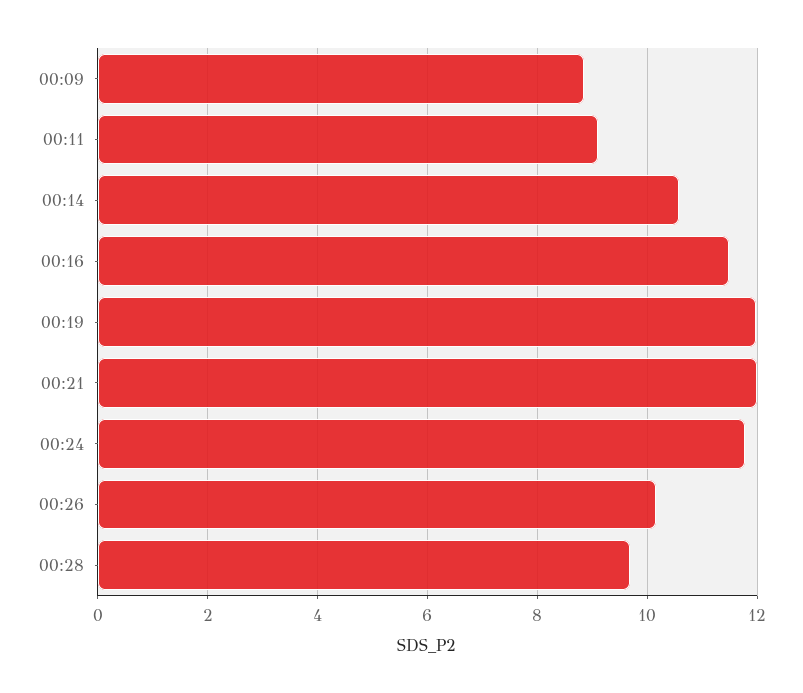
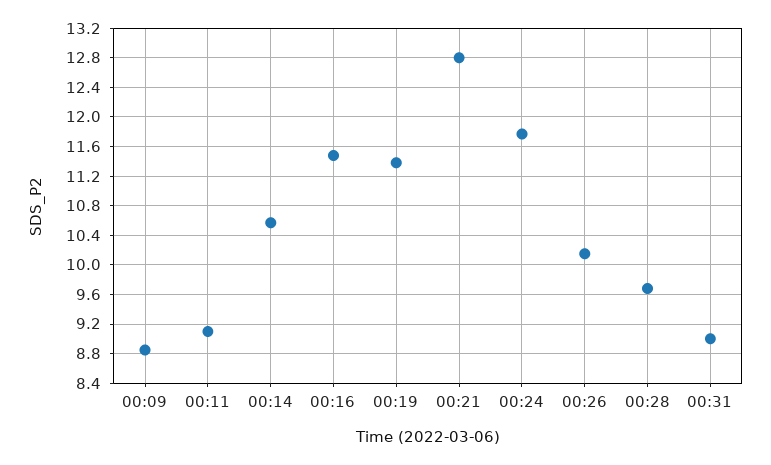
00:19: 12 -> 11.4
00:21: 12 -> 12.8
00:31: none -> 9

